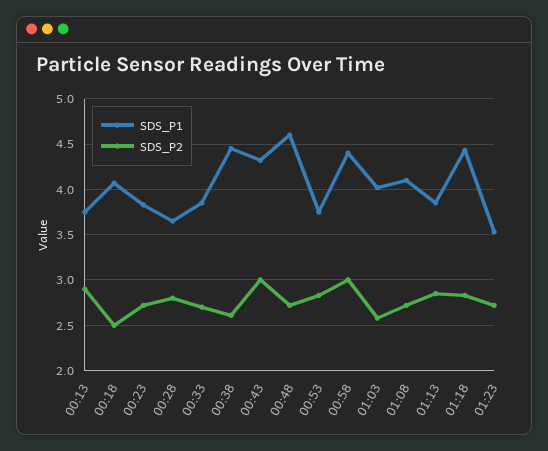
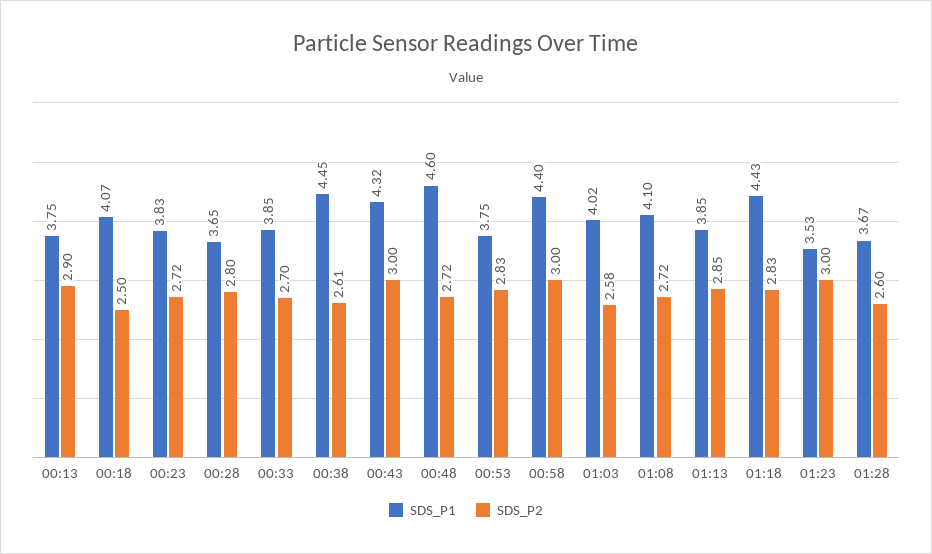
SDS_P2, 01:23: 2.7 -> 3
SDS_P1, 01:28: none -> 3.67
SDS_P2, 01:28: none -> 2.6

